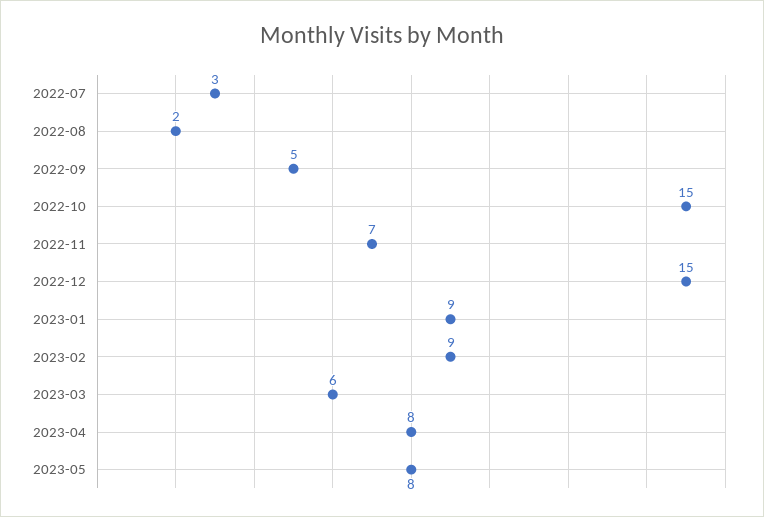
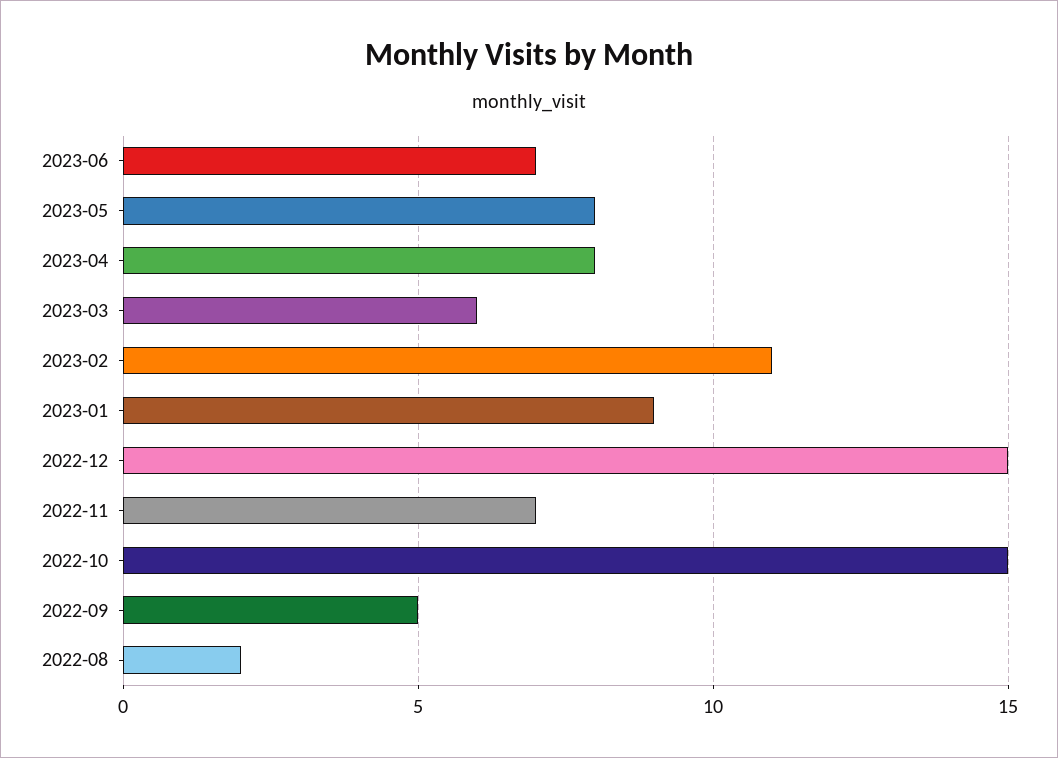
2022-07: 3 -> none
2023-02: 9 -> 11
2023-06: none -> 7

